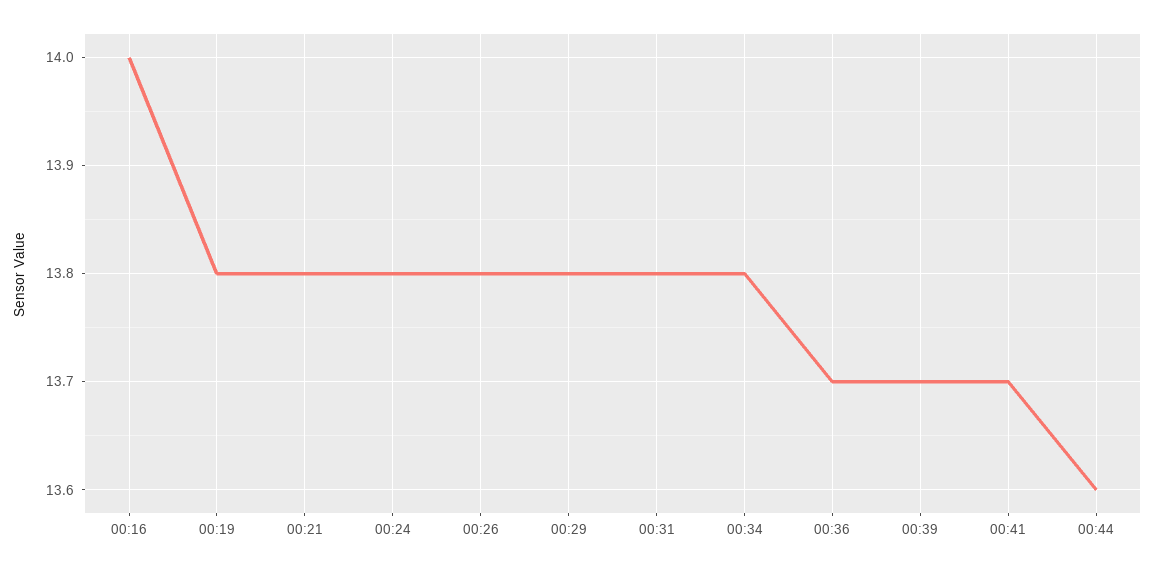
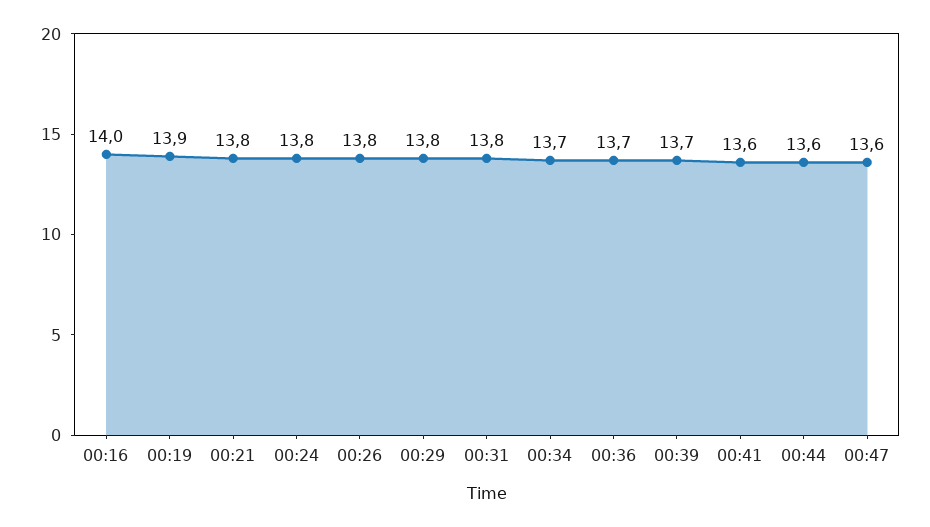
00:19: 13.8 -> 13.9
00:34: 13.8 -> 13.7
00:41: 13.7 -> 13.6
00:47: none -> 13.6

